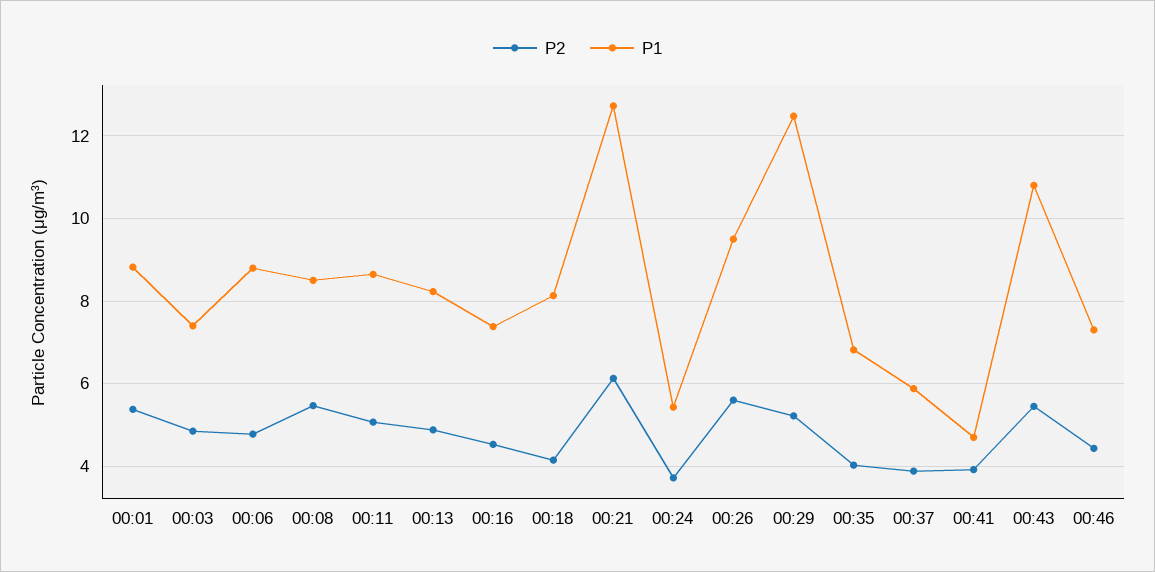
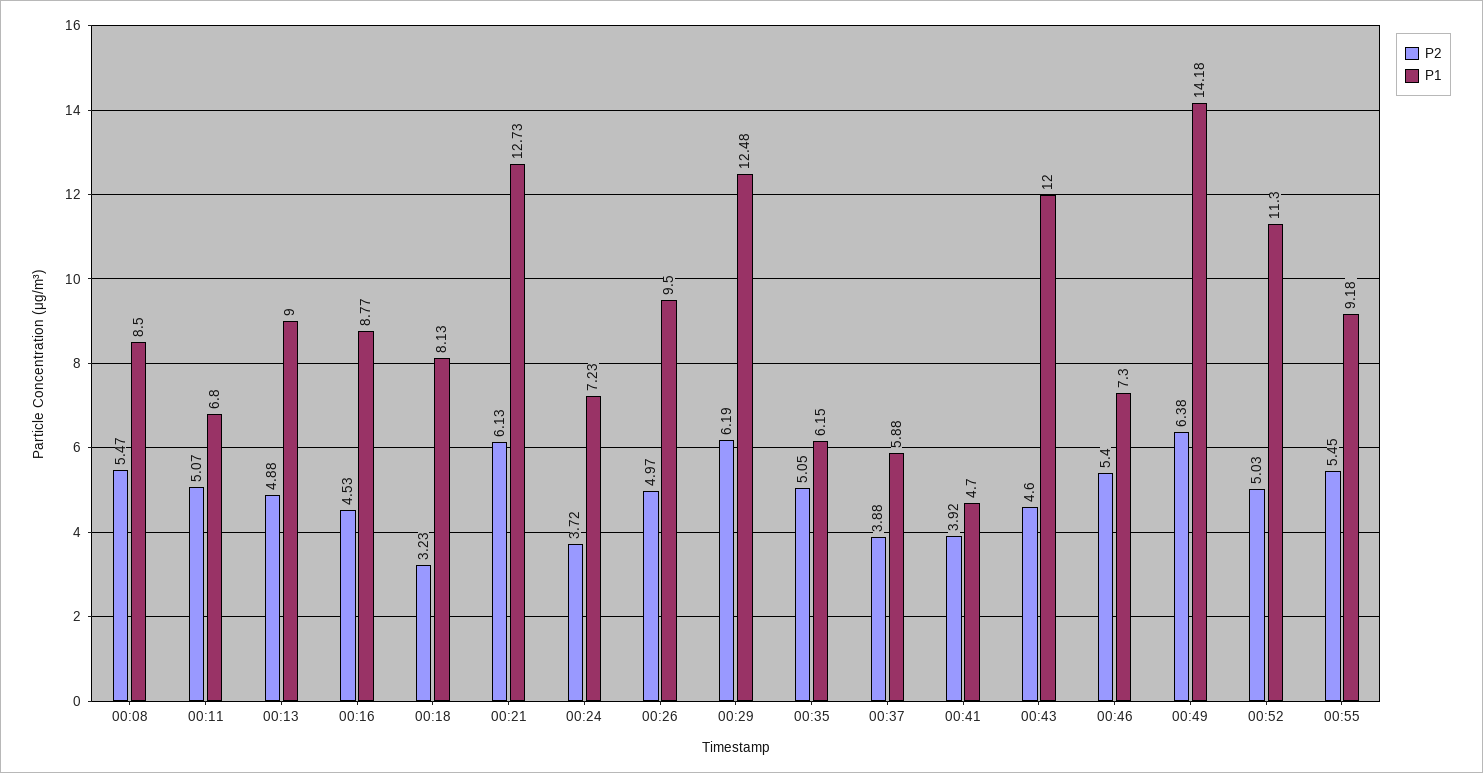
P2, 00:01: 5.4 -> none
P1, 00:01: 8.8 -> none
P2, 00:03: 4.8 -> none
P1, 00:03: 7.4 -> none
P2, 00:06: 4.8 -> none
P1, 00:06: 8.8 -> none
P1, 00:11: 8.6 -> 6.8
P1, 00:13: 8.2 -> 9
P1, 00:16: 7.4 -> 8.77
P2, 00:18: 4.2 -> 3.23
P1, 00:24: 5.4 -> 7.23
P2, 00:26: 5.6 -> 4.97
P2, 00:29: 5.2 -> 6.19
P2, 00:35: 4 -> 5.05
P1, 00:35: 6.8 -> 6.15
P2, 00:43: 5.4 -> 4.6
P1, 00:43: 10.8 -> 12
P2, 00:46: 4.4 -> 5.4
P2, 00:49: none -> 6.38
P1, 00:49: none -> 14.18
P2, 00:52: none -> 5.03
P1, 00:52: none -> 11.3
P2, 00:55: none -> 5.45
P1, 00:55: none -> 9.18

